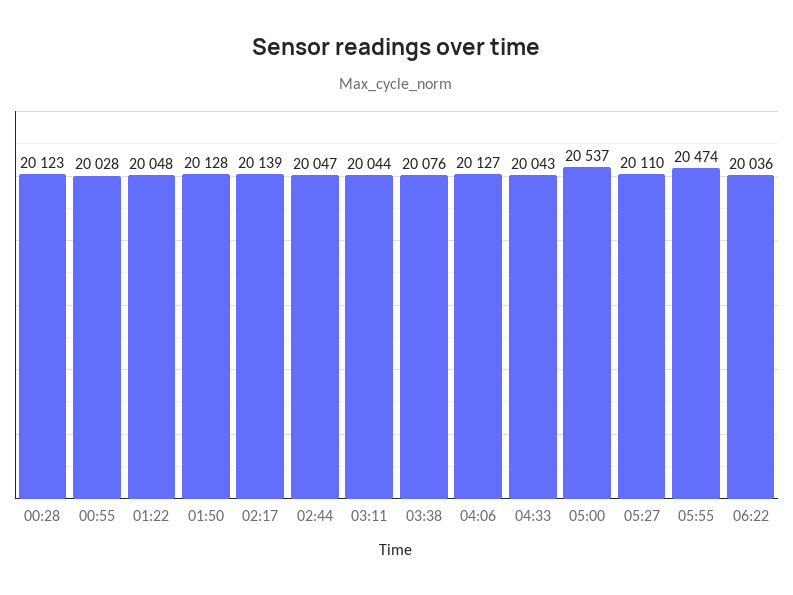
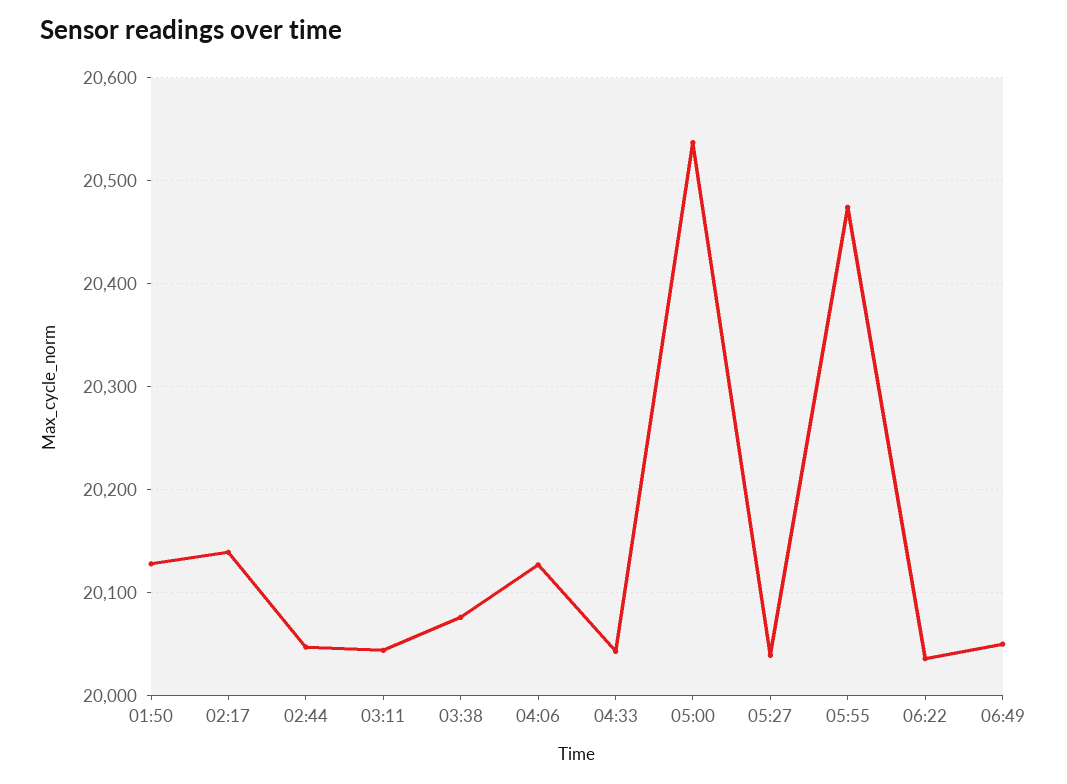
00:28: 20123 -> none
00:55: 20028 -> none
01:22: 20048 -> none
05:27: 20110 -> 20040
06:49: none -> 20050

